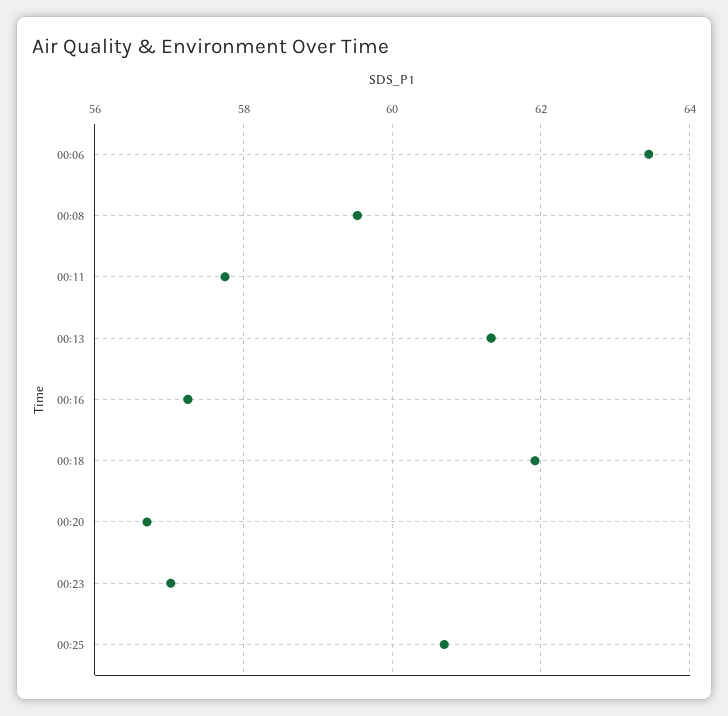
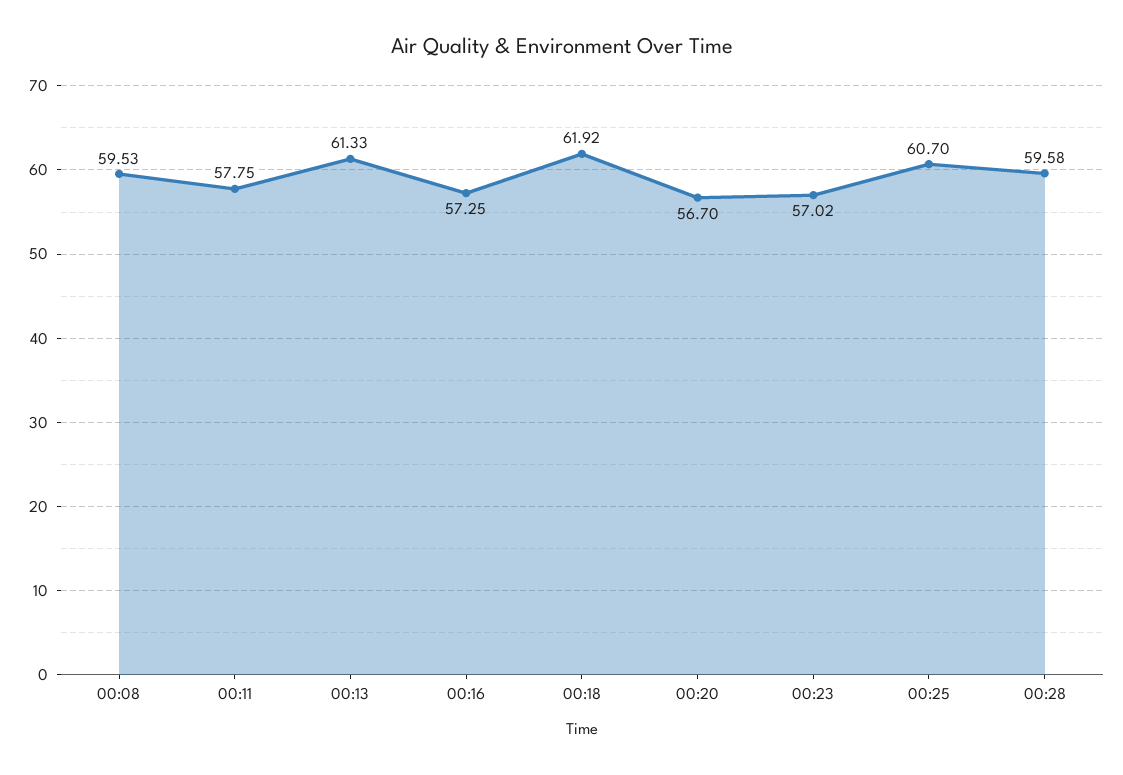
00:06: 63.4 -> none
00:28: none -> 59.58

